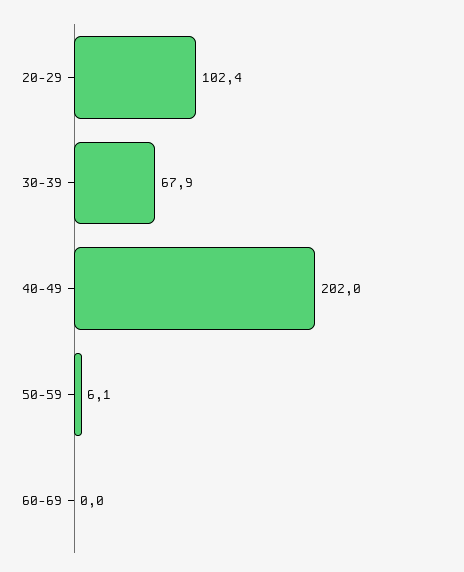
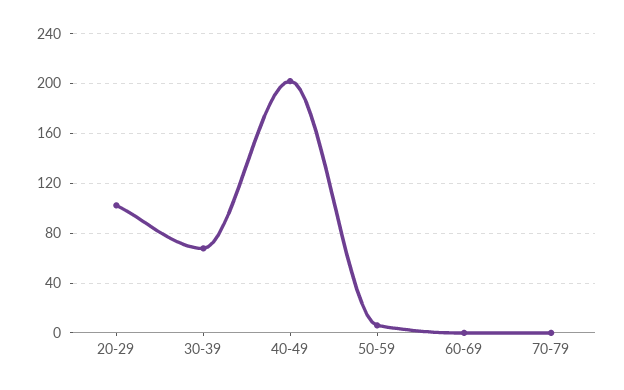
70-79: none -> 0

